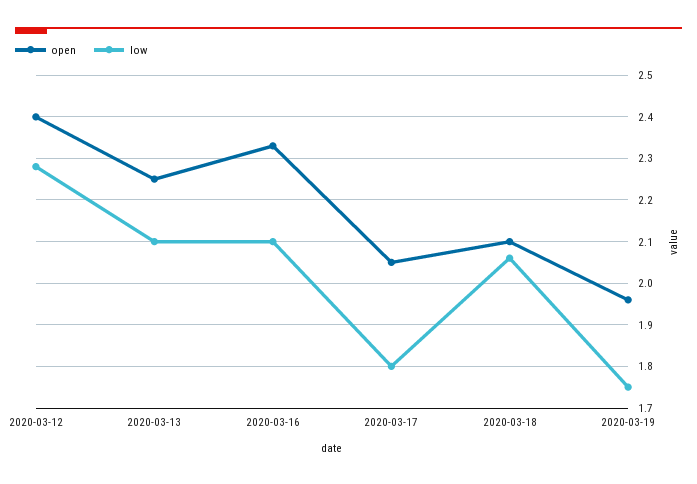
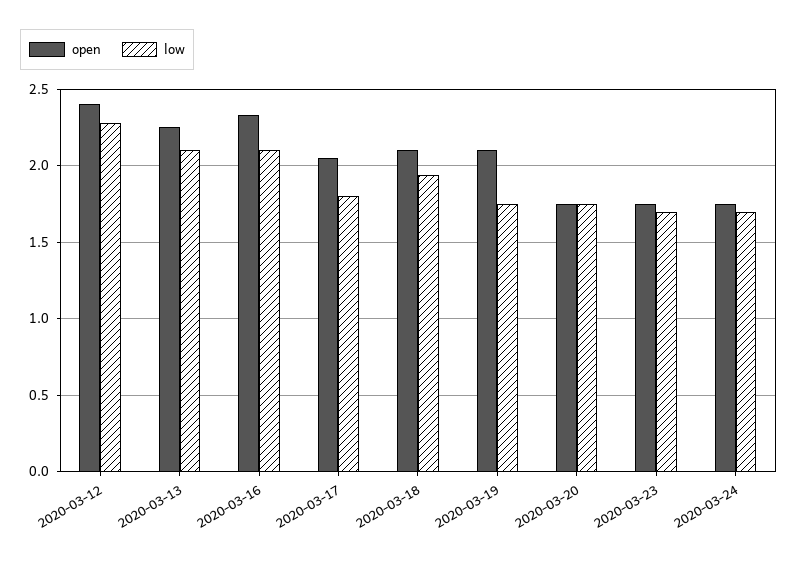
low, 2020-03-18: 2.05 -> 1.95
open, 2020-03-19: 1.95 -> 2.1
open, 2020-03-20: none -> 1.75
low, 2020-03-20: none -> 1.75
open, 2020-03-23: none -> 1.75
low, 2020-03-23: none -> 1.7
open, 2020-03-24: none -> 1.75
low, 2020-03-24: none -> 1.7

